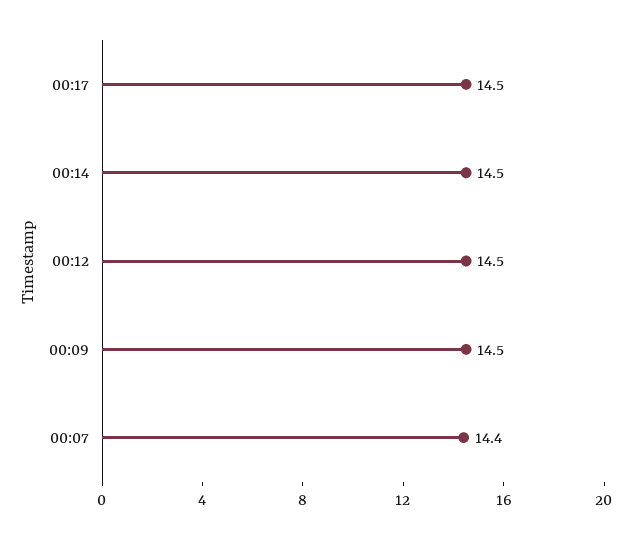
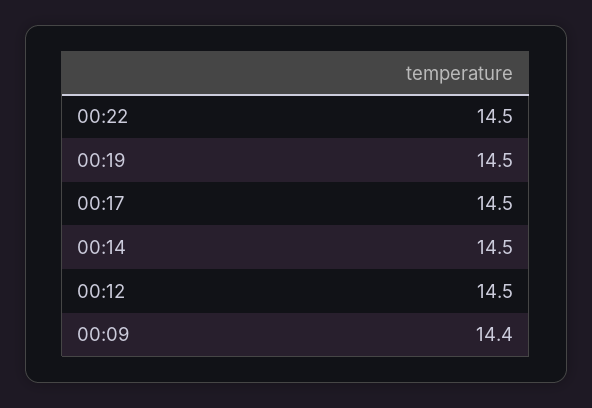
00:09: 14.5 -> 14.4
00:07: 14.4 -> none
00:22: none -> 14.5
00:19: none -> 14.5

